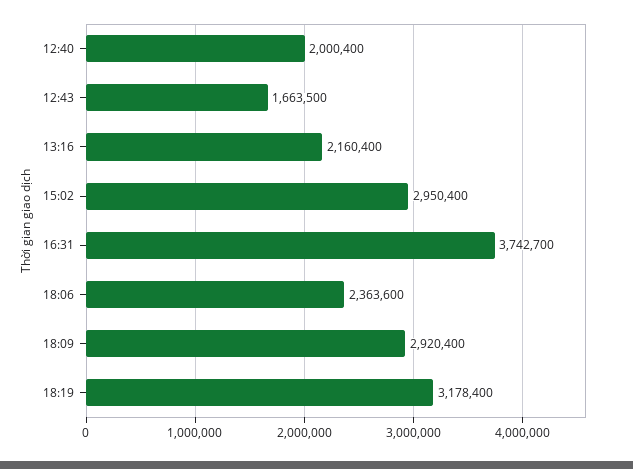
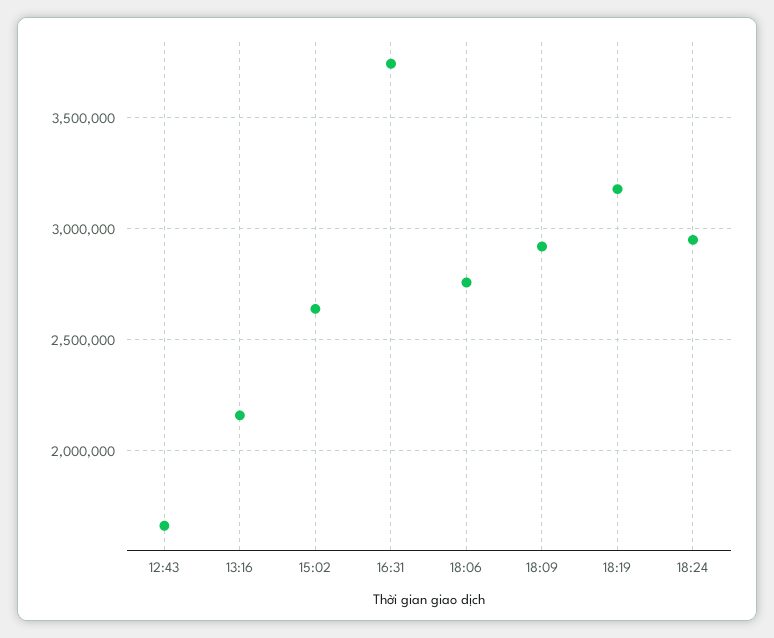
12:40: 2000400 -> none
15:02: 2950400 -> 2650000
18:06: 2363600 -> 2750000
18:24: none -> 2950000

